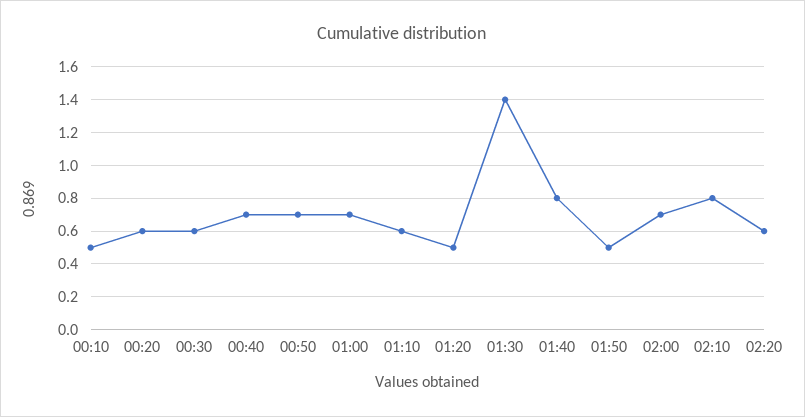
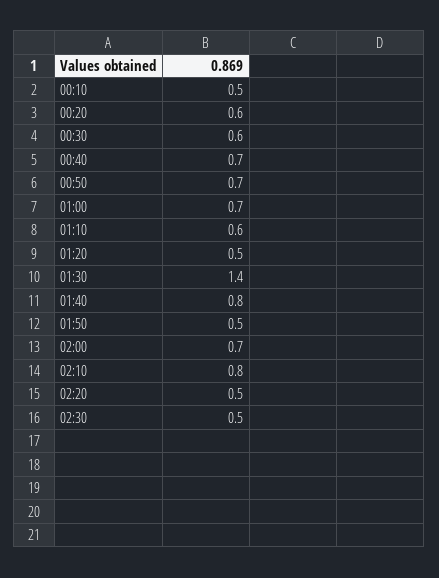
02:20: 0.6 -> 0.5
02:30: none -> 0.5

